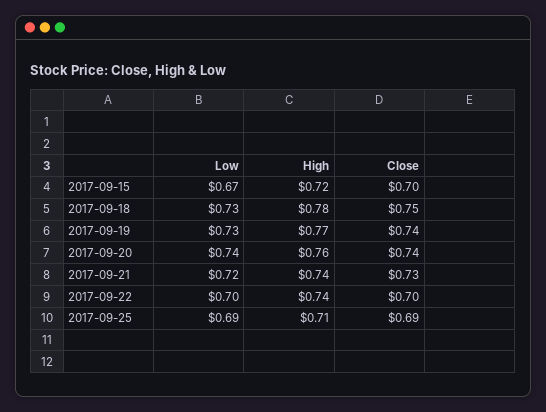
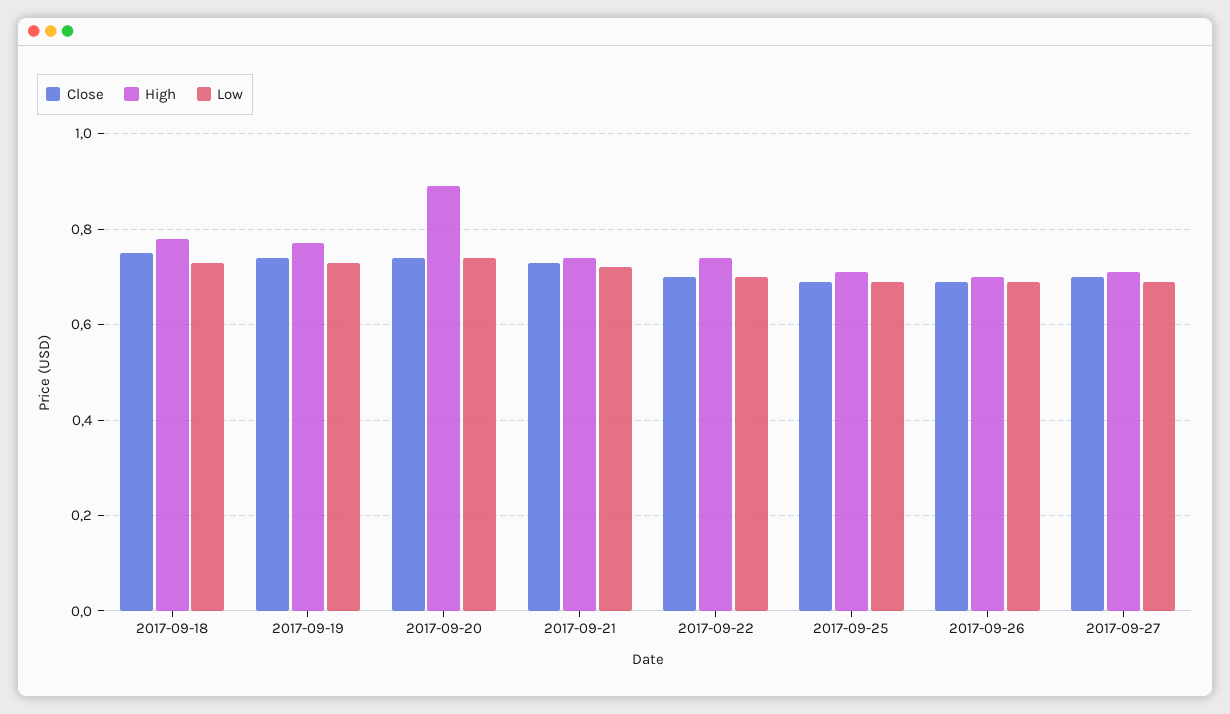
Low, 2017-09-15: 0.67 -> none
High, 2017-09-15: 0.72 -> none
Close, 2017-09-15: 0.7 -> none
High, 2017-09-20: 0.76 -> 0.9
Close, 2017-09-26: none -> 0.7
High, 2017-09-26: none -> 0.7
Low, 2017-09-26: none -> 0.7
Close, 2017-09-27: none -> 0.7
High, 2017-09-27: none -> 0.7
Low, 2017-09-27: none -> 0.7

